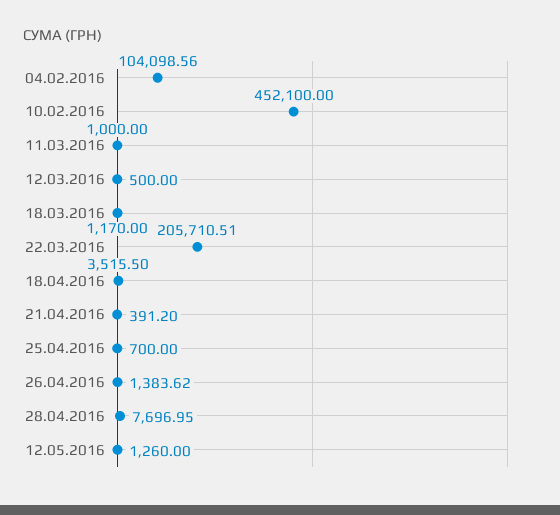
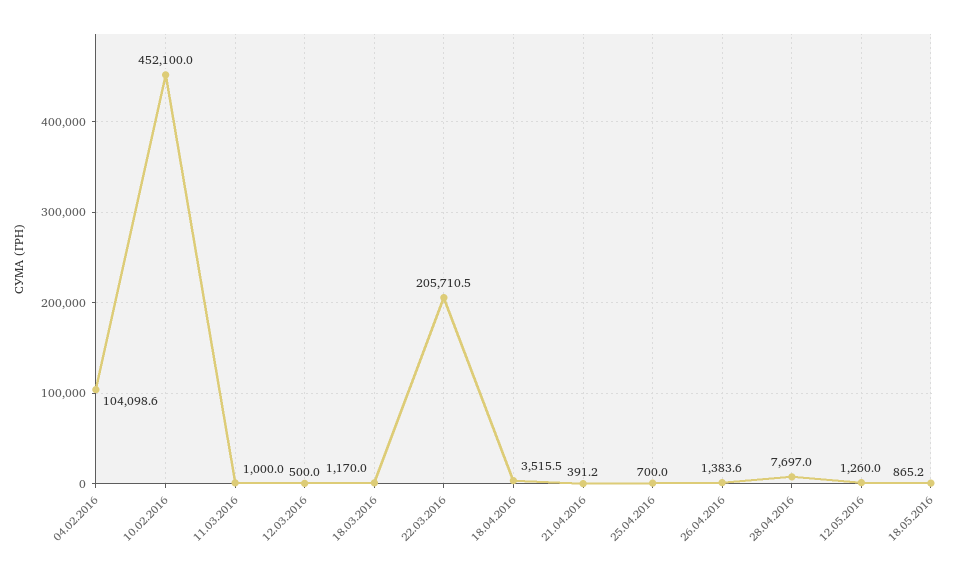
18.05.2016: none -> 865.2

